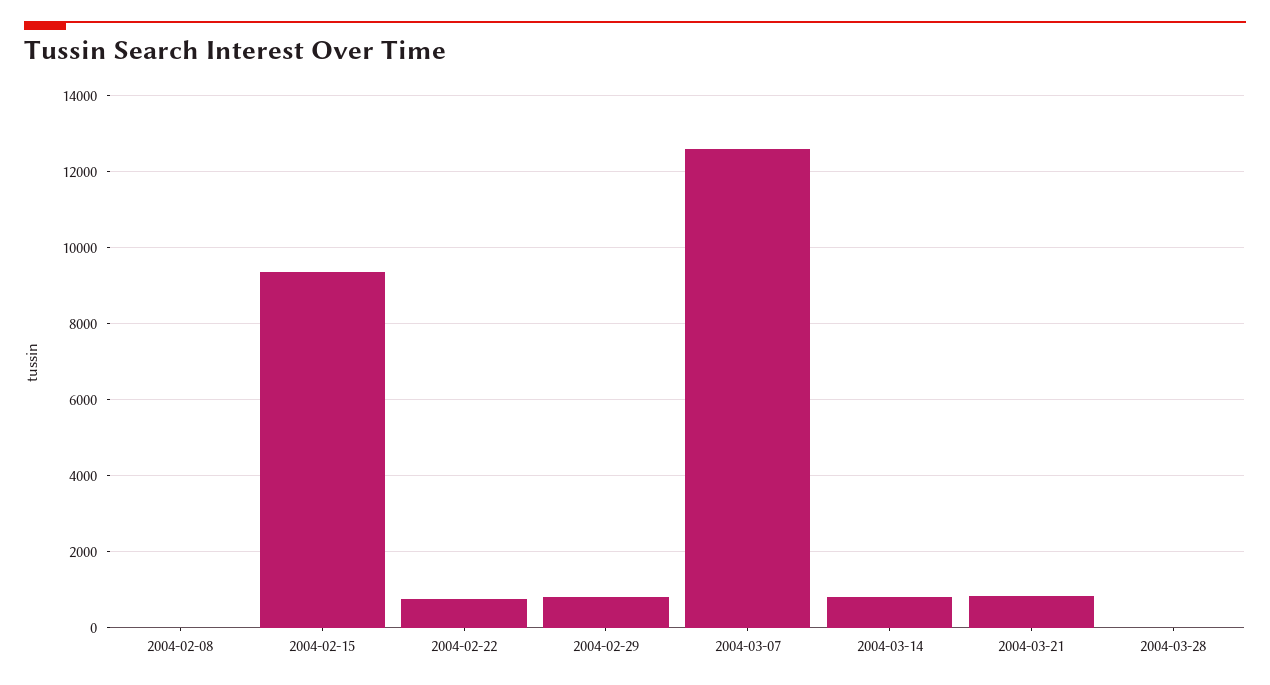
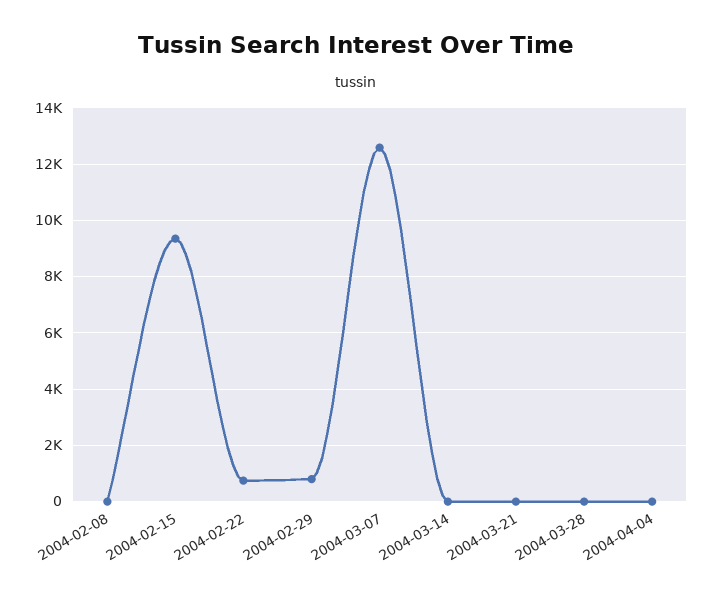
2004-03-14: 800 -> 0
2004-03-21: 800 -> 0
2004-04-04: none -> 0

